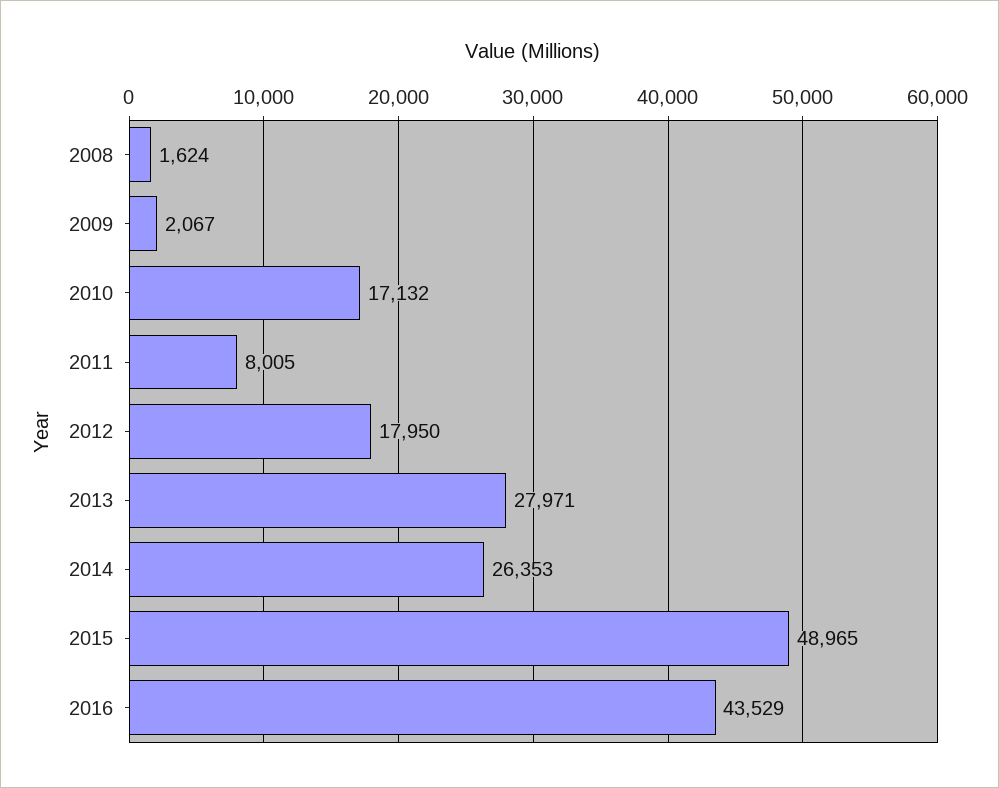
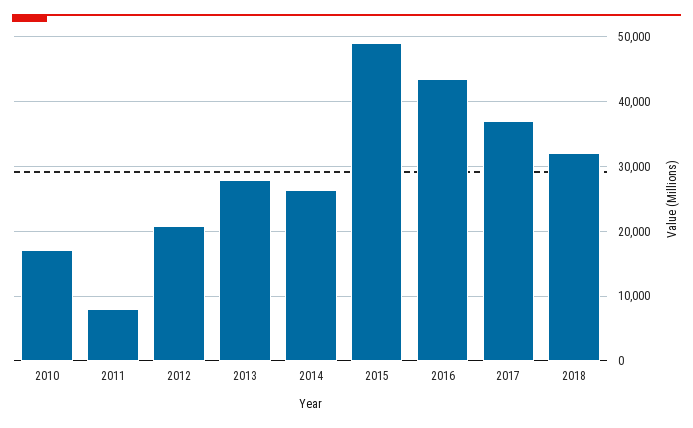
2008: 1624 -> none
2009: 2067 -> none
2012: 17950 -> 21000
2017: none -> 37000
2018: none -> 32000

